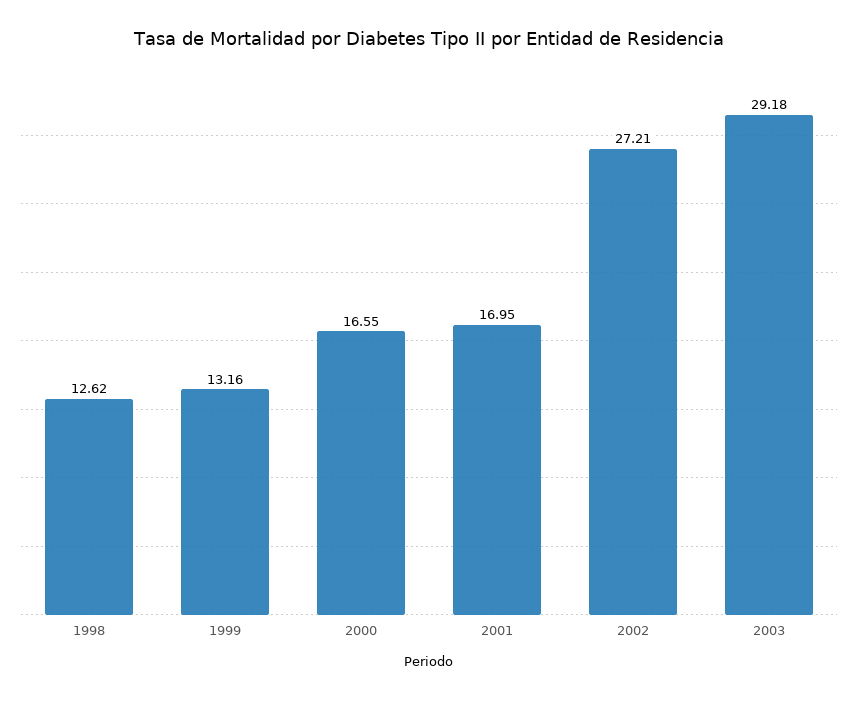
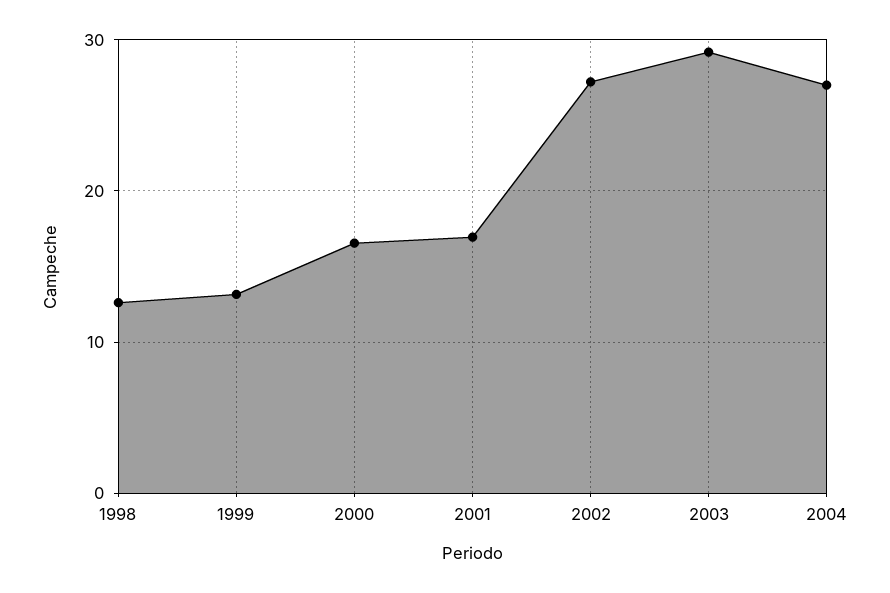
2004: none -> 27

